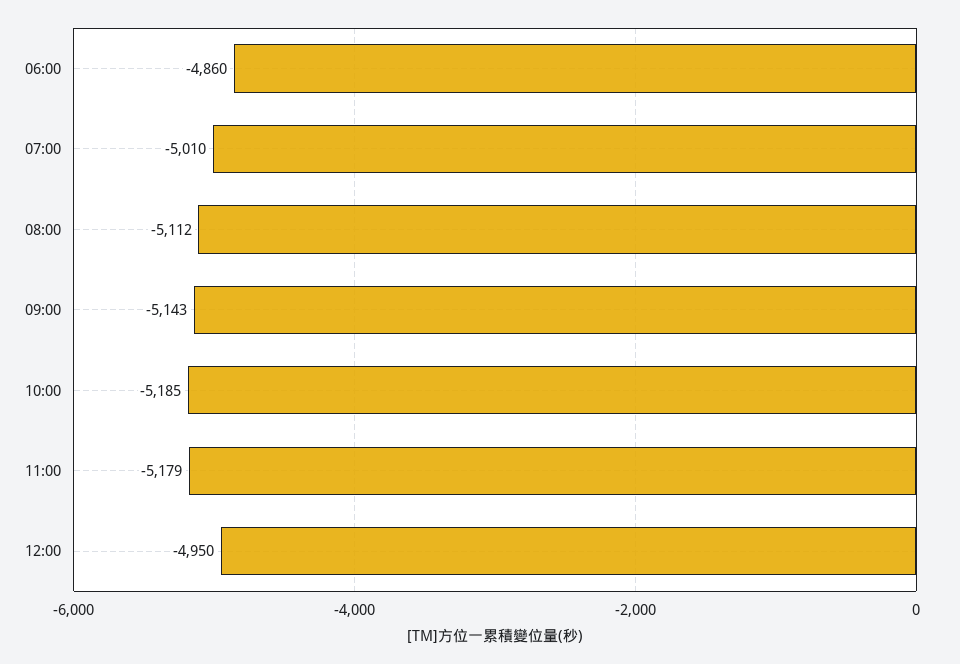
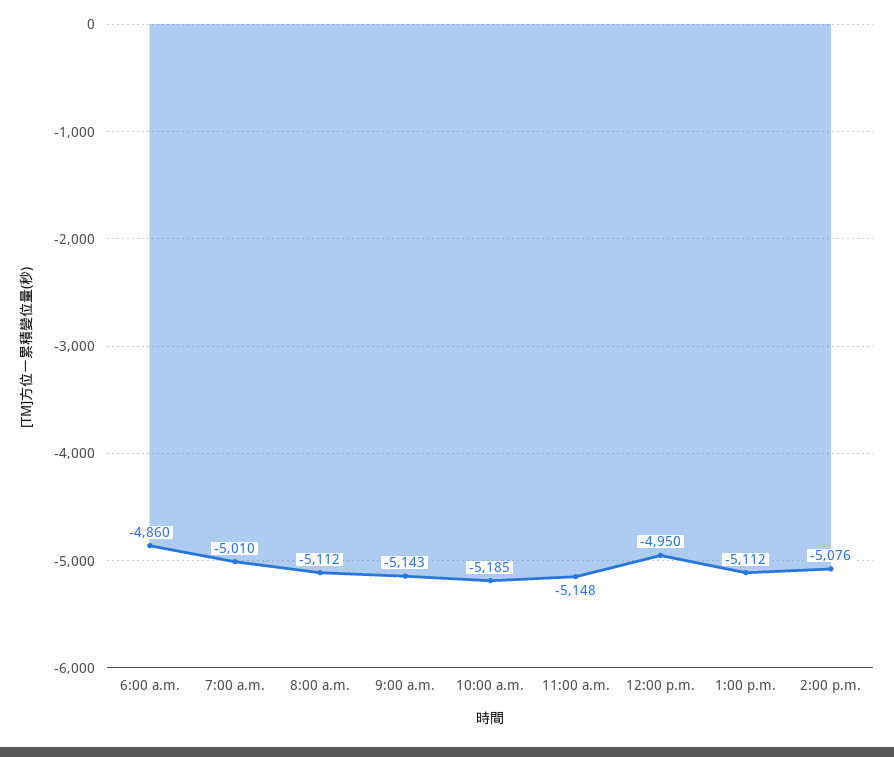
11:00: -5179 -> -5148
1:00 p.m.: none -> -5112
2:00 p.m.: none -> -5076

